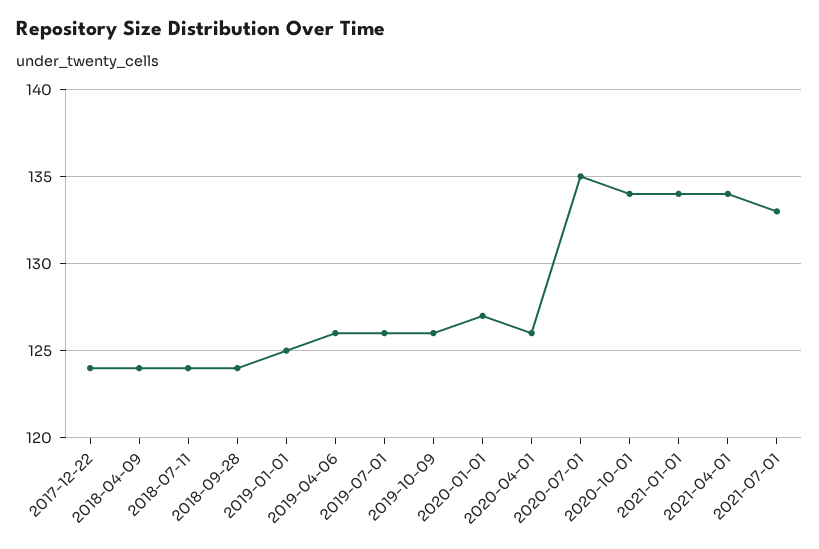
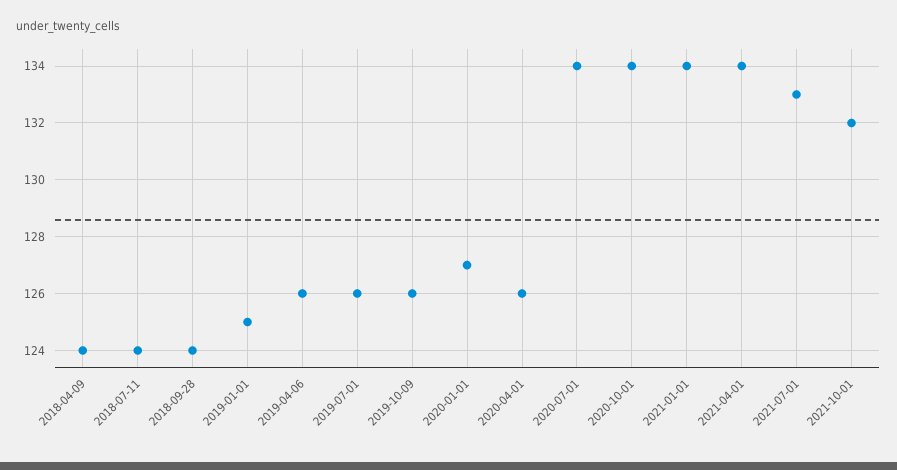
2017-12-22: 124 -> none
2020-07-01: 135 -> 134
2021-10-01: none -> 132

